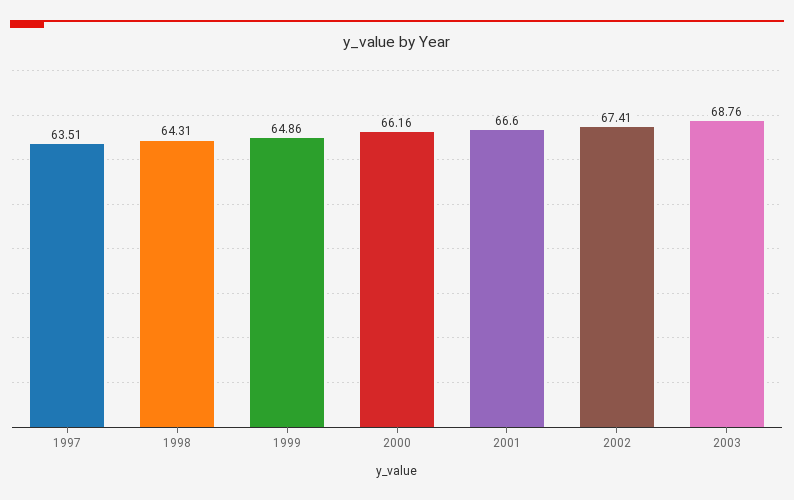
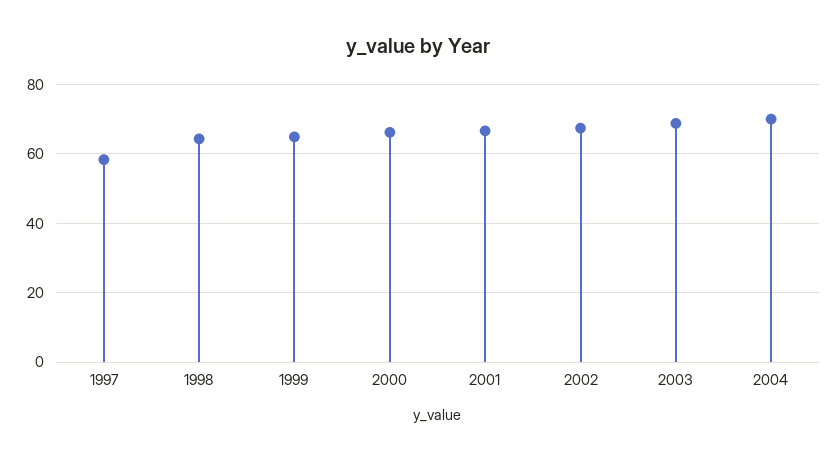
1997: 63.51 -> 58
2004: none -> 70

